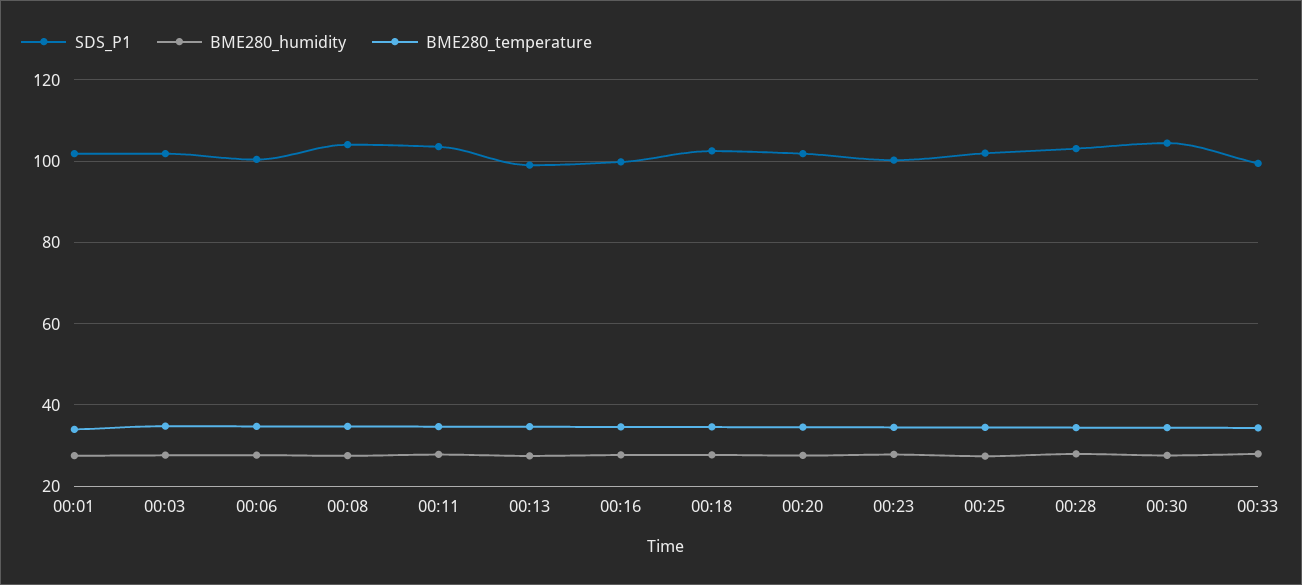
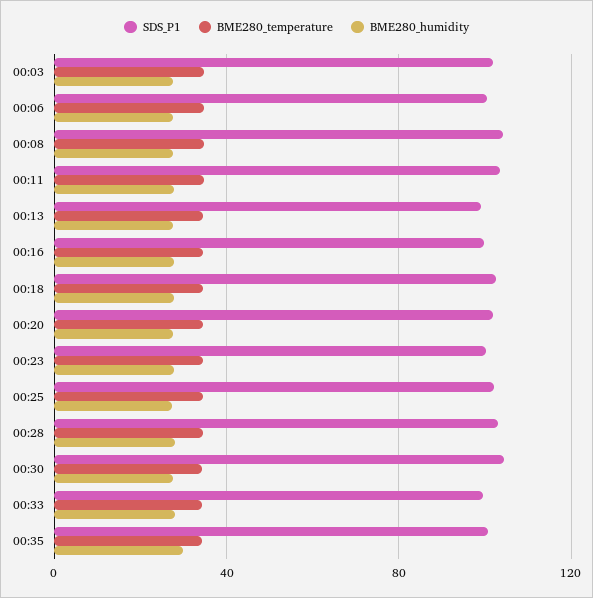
SDS_P1, 00:01: 102 -> none
BME280_humidity, 00:01: 28 -> none
BME280_temperature, 00:01: 34 -> none
SDS_P1, 00:35: none -> 100
BME280_temperature, 00:35: none -> 35
BME280_humidity, 00:35: none -> 30

